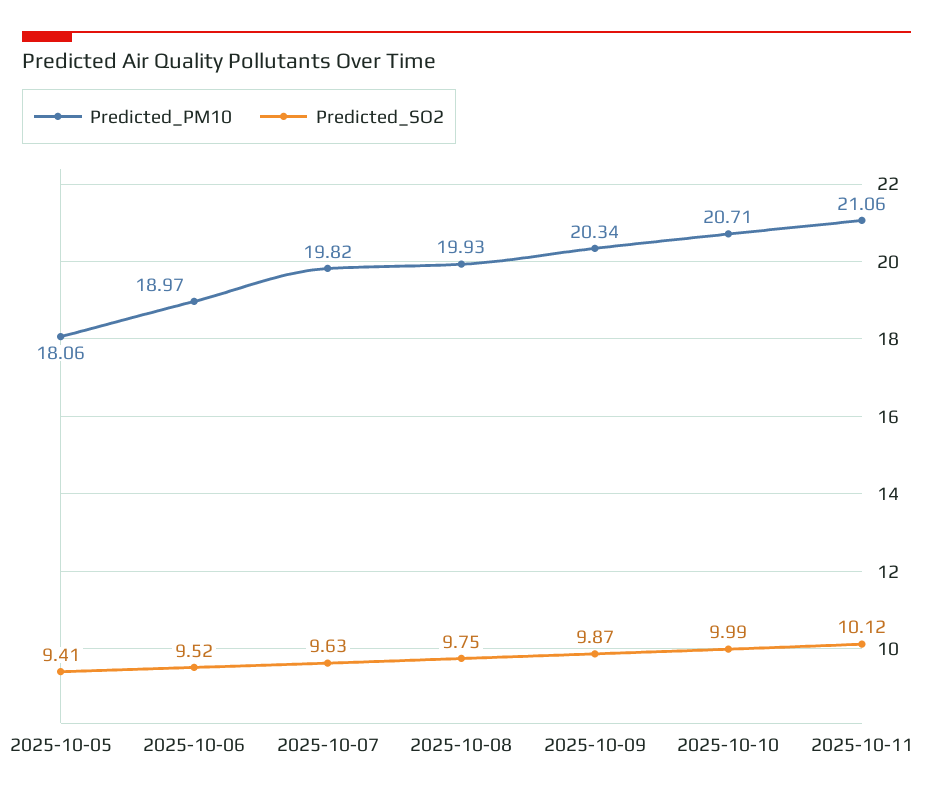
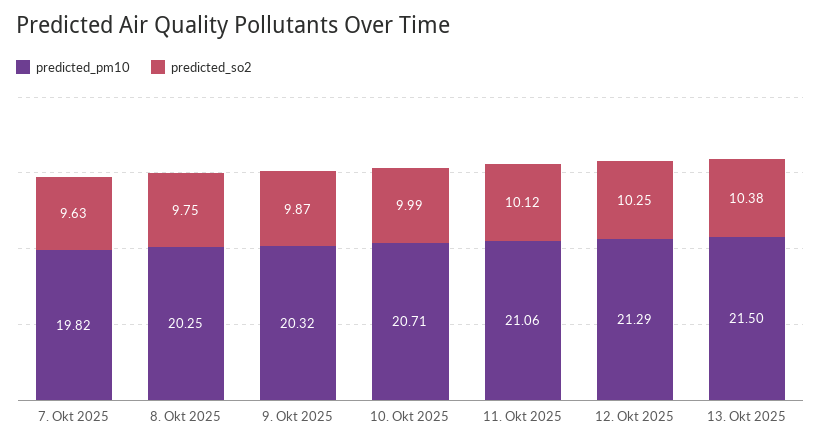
Predicted_PM10, 2025-10-05: 18.06 -> none
Predicted_SO2, 2025-10-05: 9.41 -> none
Predicted_PM10, 2025-10-06: 18.97 -> none
Predicted_SO2, 2025-10-06: 9.52 -> none
Predicted_PM10, 2025-10-08: 19.93 -> 20.25
Predicted_PM10, 2025-10-09: 20.34 -> 20.32
Predicted_PM10, 12. Okt 2025: none -> 21.29
Predicted_SO2, 12. Okt 2025: none -> 10.25
Predicted_PM10, 13. Okt 2025: none -> 21.5
Predicted_SO2, 13. Okt 2025: none -> 10.38

